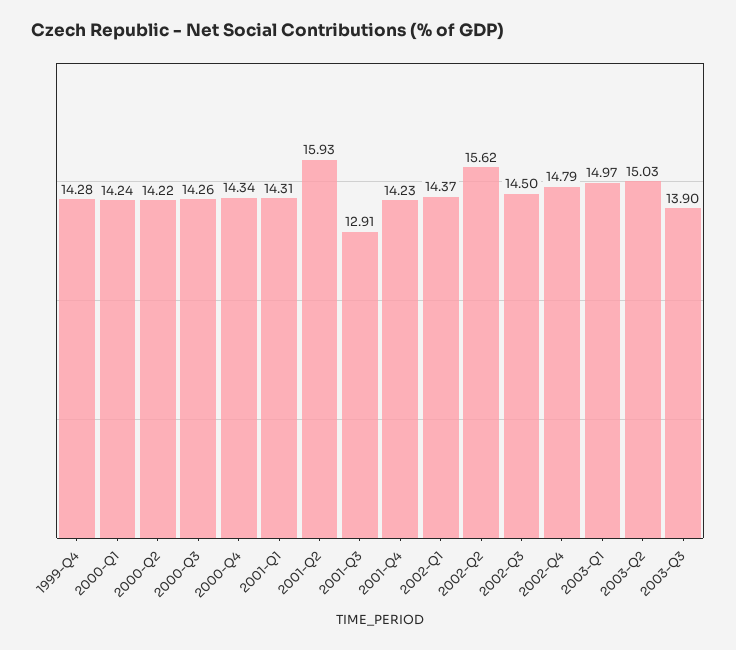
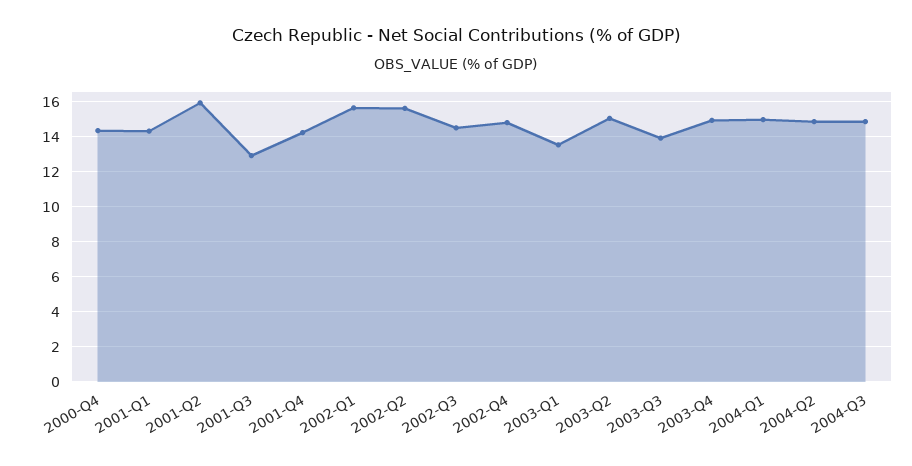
1999-Q4: 14.28 -> none
2000-Q1: 14.24 -> none
2000-Q2: 14.22 -> none
2000-Q3: 14.26 -> none
2002-Q1: 14.37 -> 15.5
2003-Q1: 14.97 -> 13.5
2003-Q4: none -> 15
2004-Q1: none -> 15
2004-Q2: none -> 15
2004-Q3: none -> 15

